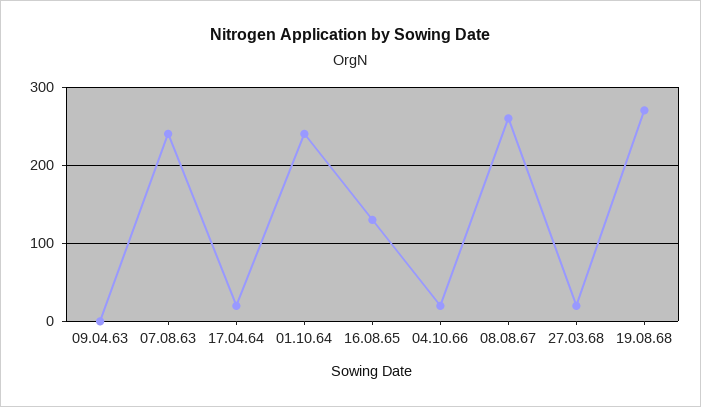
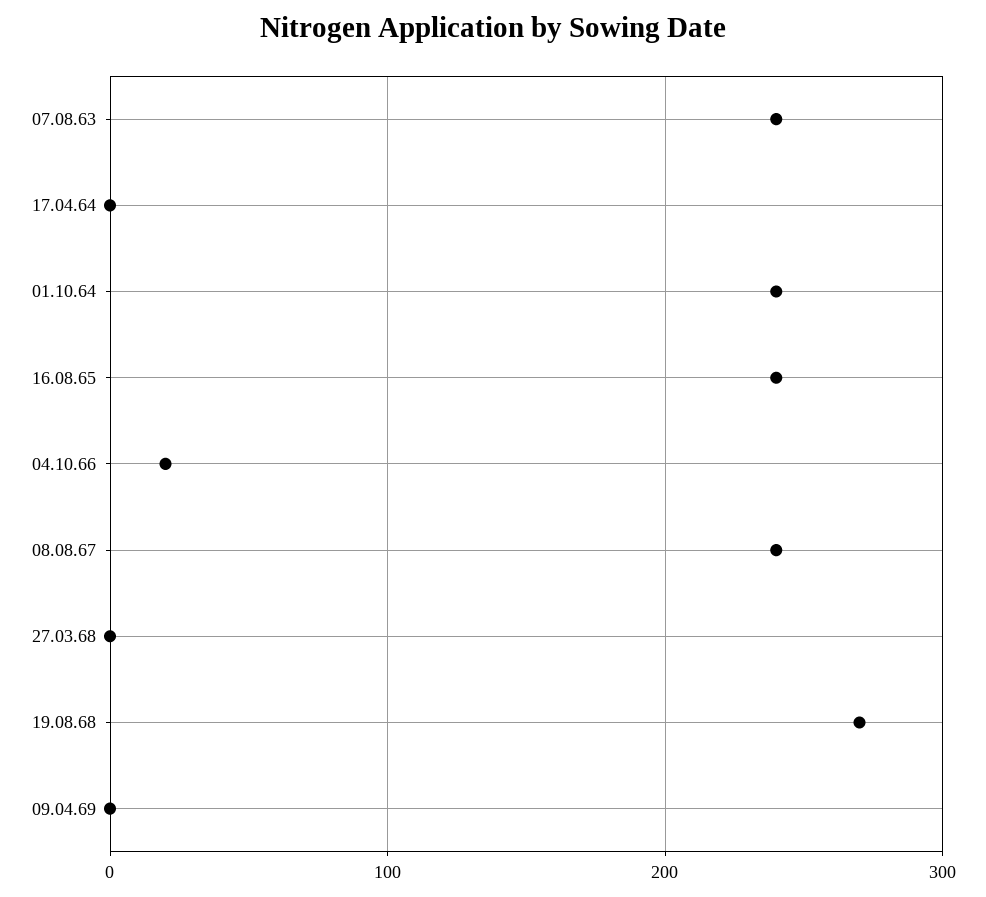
09.04.63: 0 -> none
17.04.64: 20 -> 0
16.08.65: 130 -> 240
08.08.67: 260 -> 240
27.03.68: 20 -> 0
09.04.69: none -> 0

